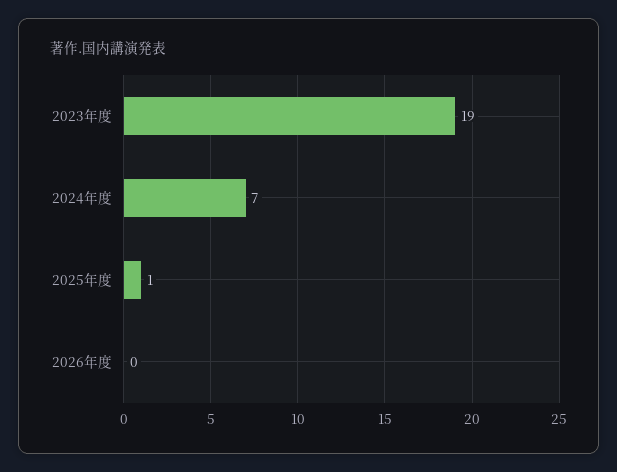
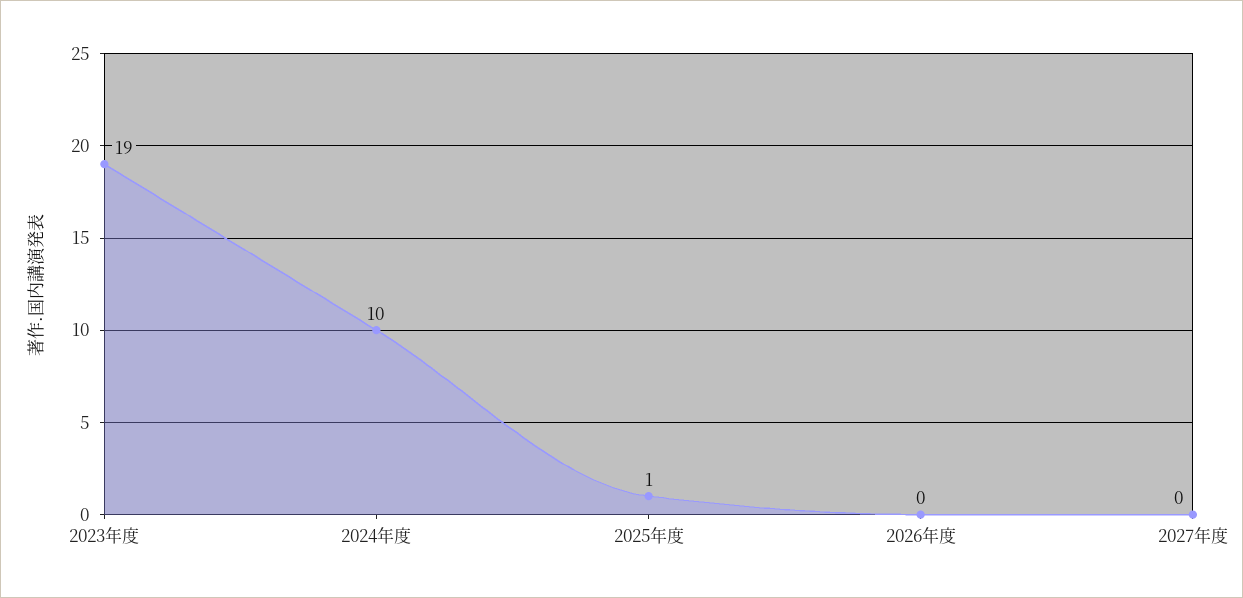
2024年度: 7 -> 10
2027年度: none -> 0

